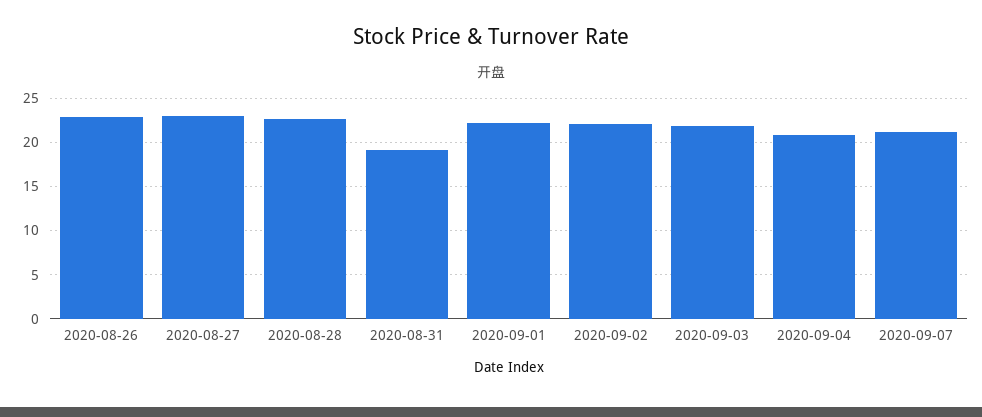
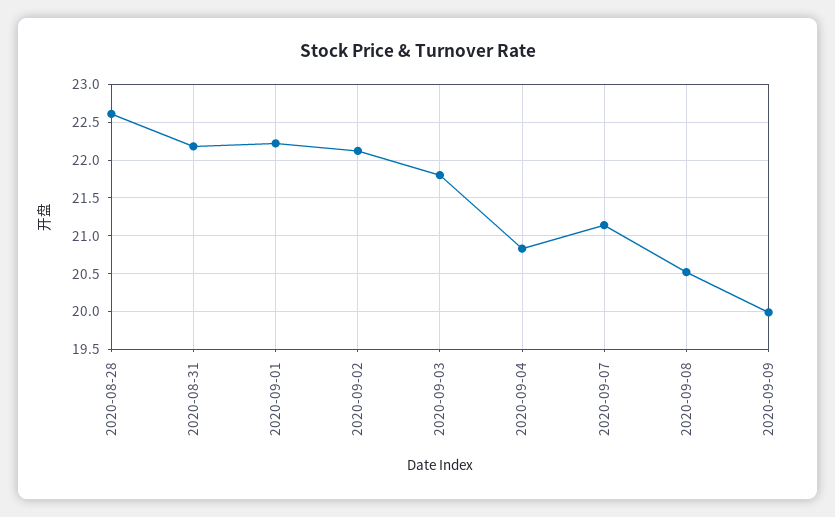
2020-08-26: 23 -> none
2020-08-27: 23 -> none
2020-08-31: 19 -> 22.2
2020-09-08: none -> 20.5
2020-09-09: none -> 20

